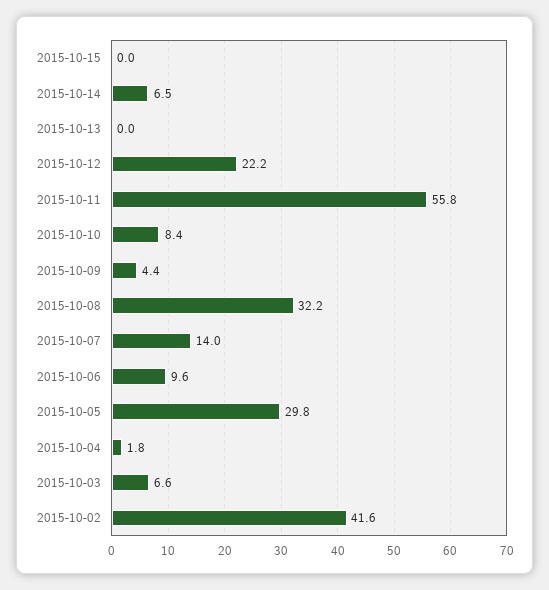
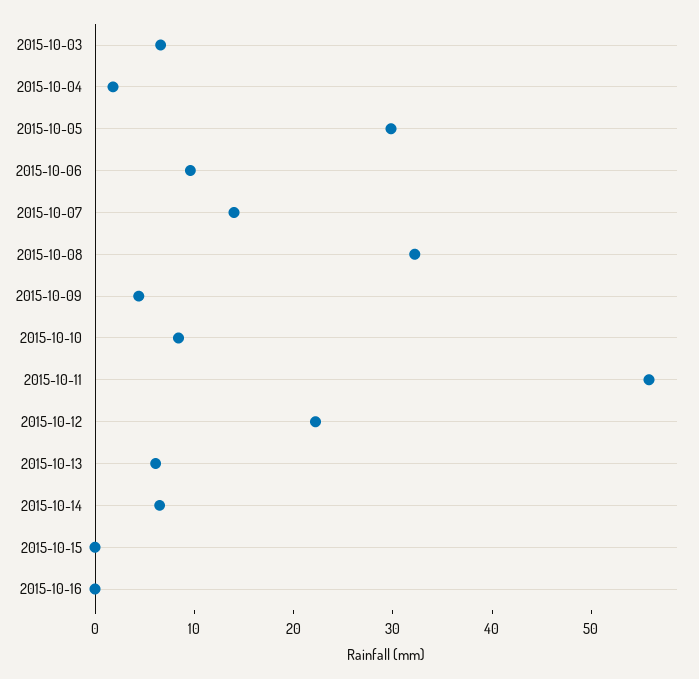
2015-10-13: 0 -> 6
2015-10-02: 41.6 -> none
2015-10-16: none -> 0

